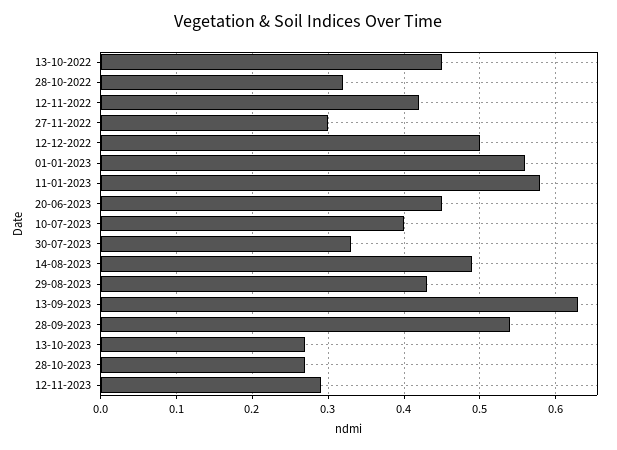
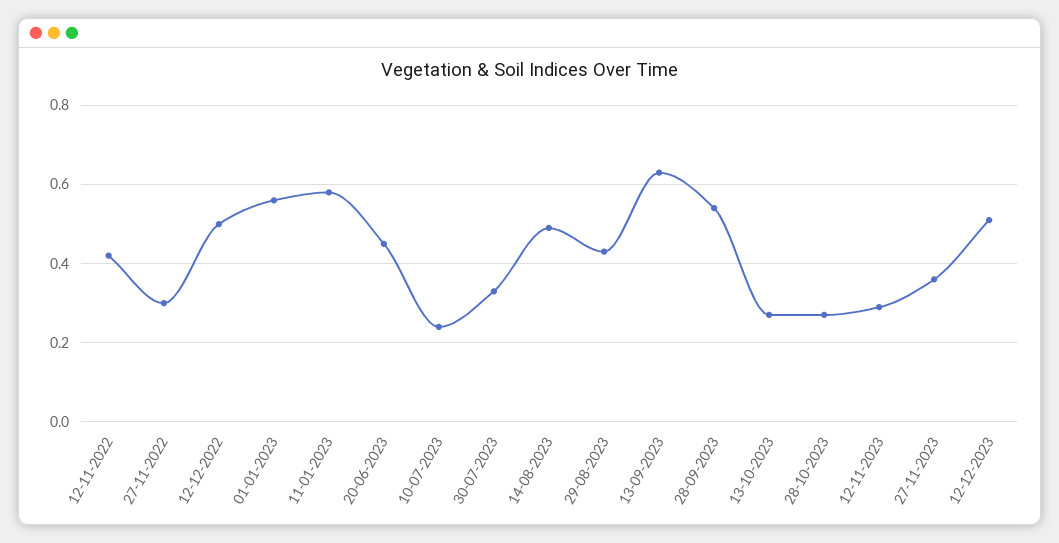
13-10-2022: 0.45 -> none
28-10-2022: 0.32 -> none
10-07-2023: 0.4 -> 0.25
27-11-2023: none -> 0.35
12-12-2023: none -> 0.5

